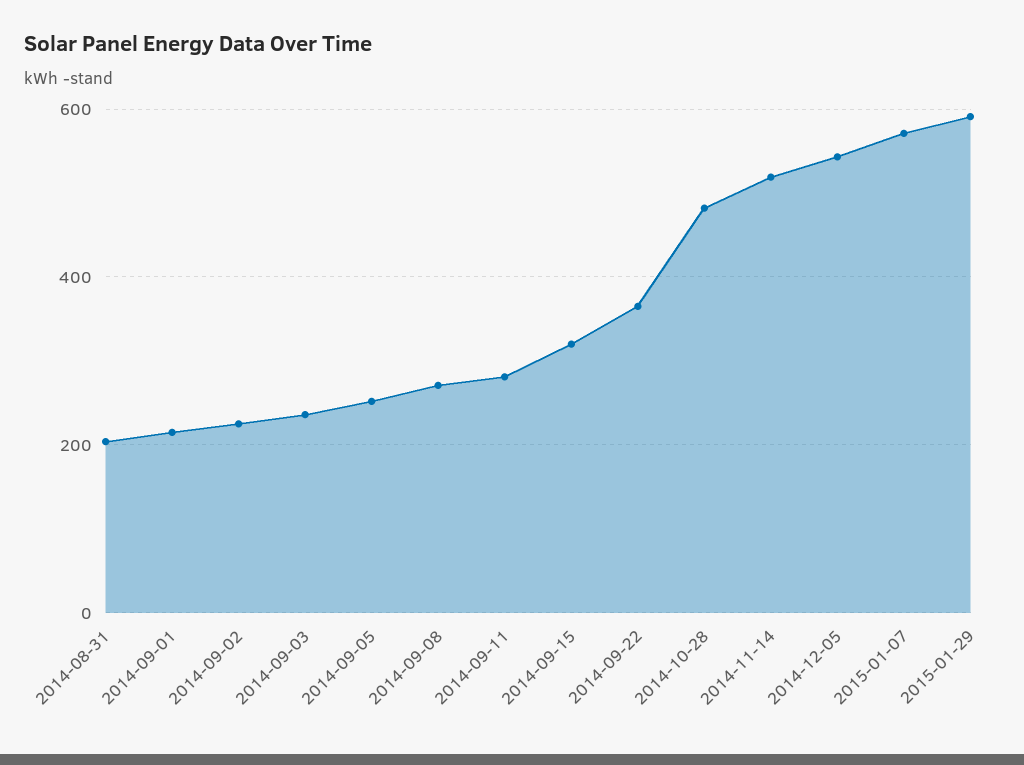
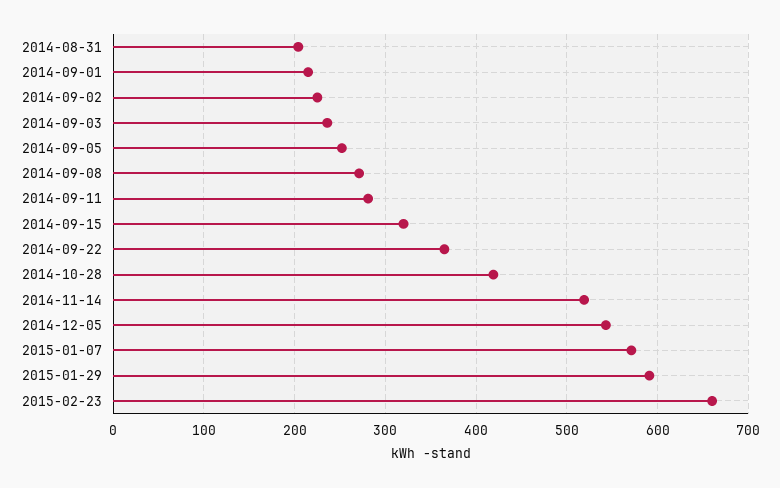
2014-10-28: 480 -> 420
2015-02-23: none -> 660

